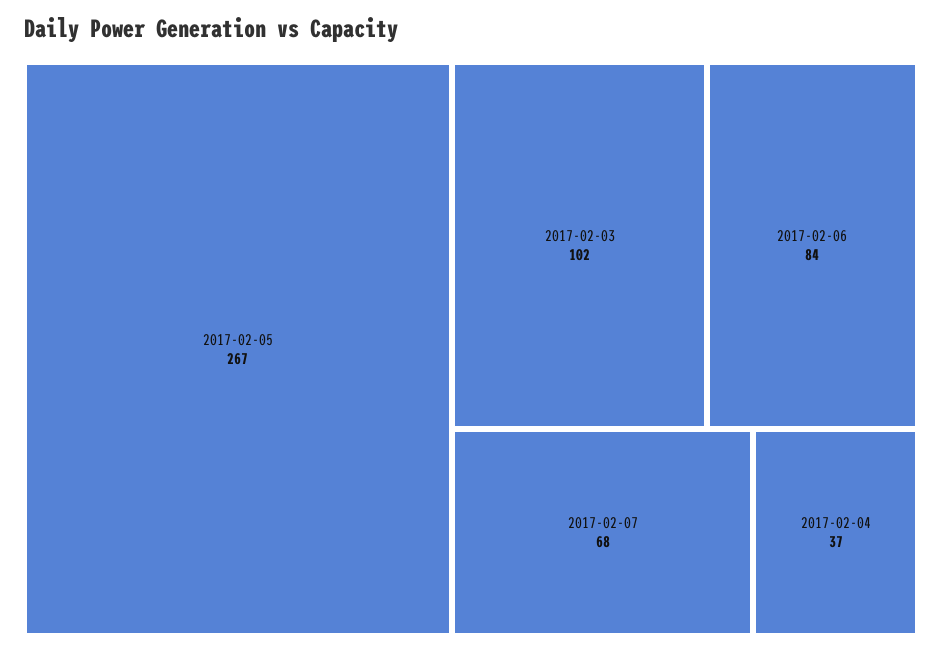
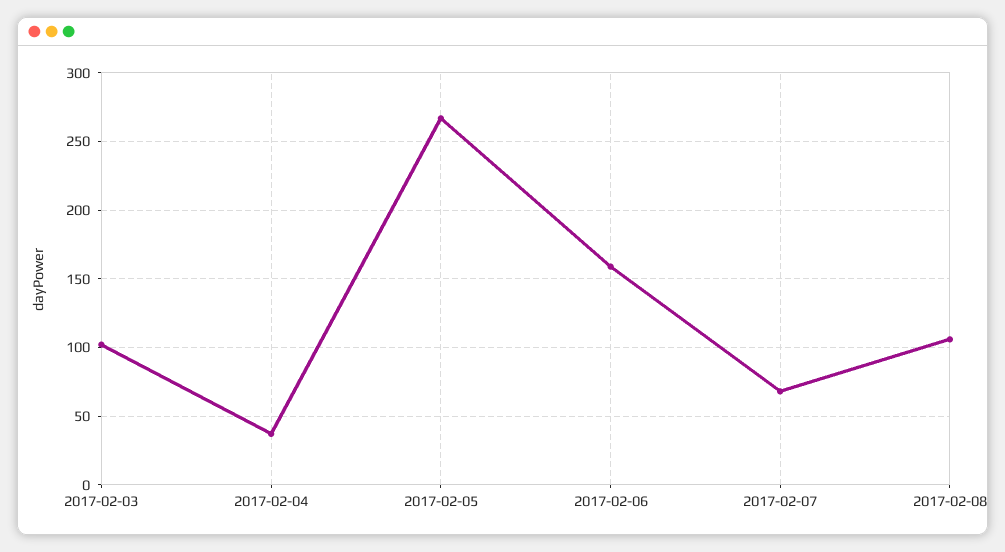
2017-02-06: 84 -> 160
2017-02-08: none -> 105

